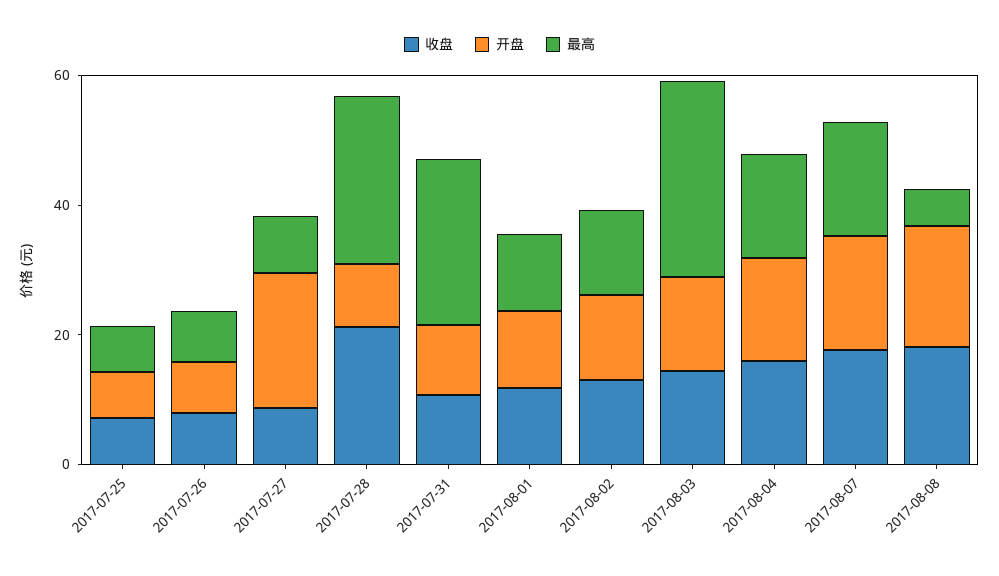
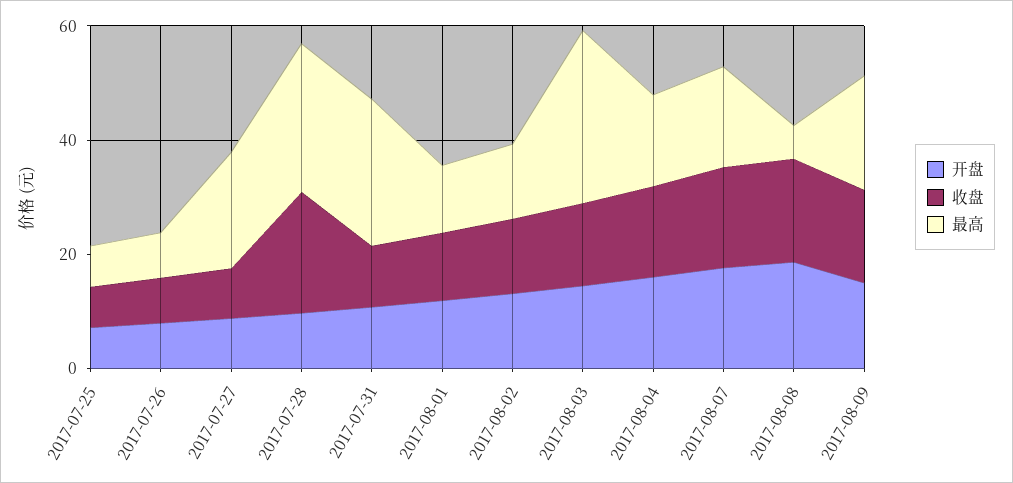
开盘, 2017-07-27: 20 -> 10
最高, 2017-07-27: 10 -> 20
开盘, 2017-08-09: none -> 15
收盘, 2017-08-09: none -> 15
最高, 2017-08-09: none -> 20

